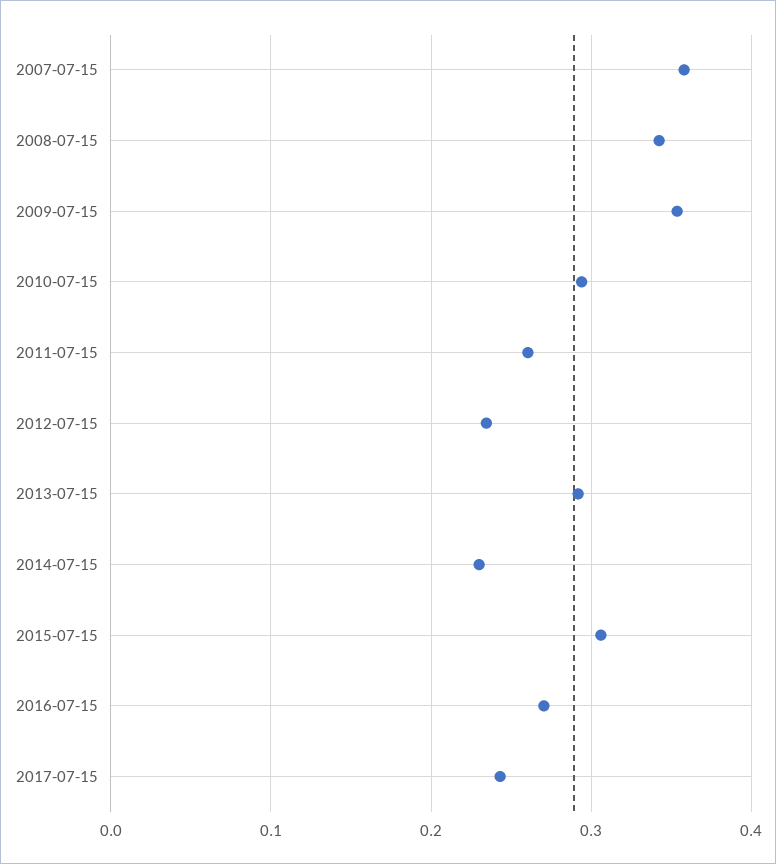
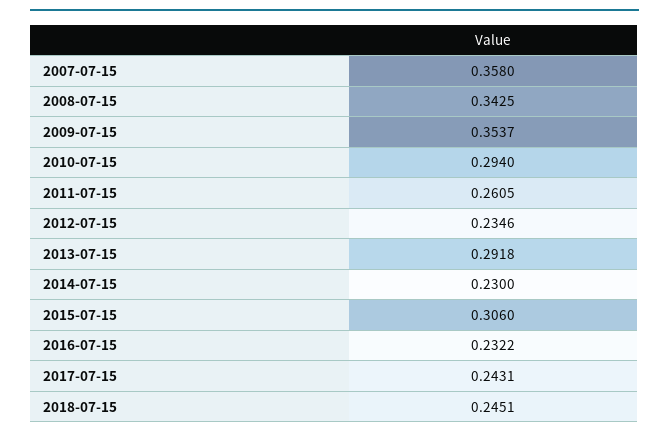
2016-07-15: 0.27 -> 0.2322
2018-07-15: none -> 0.2451

